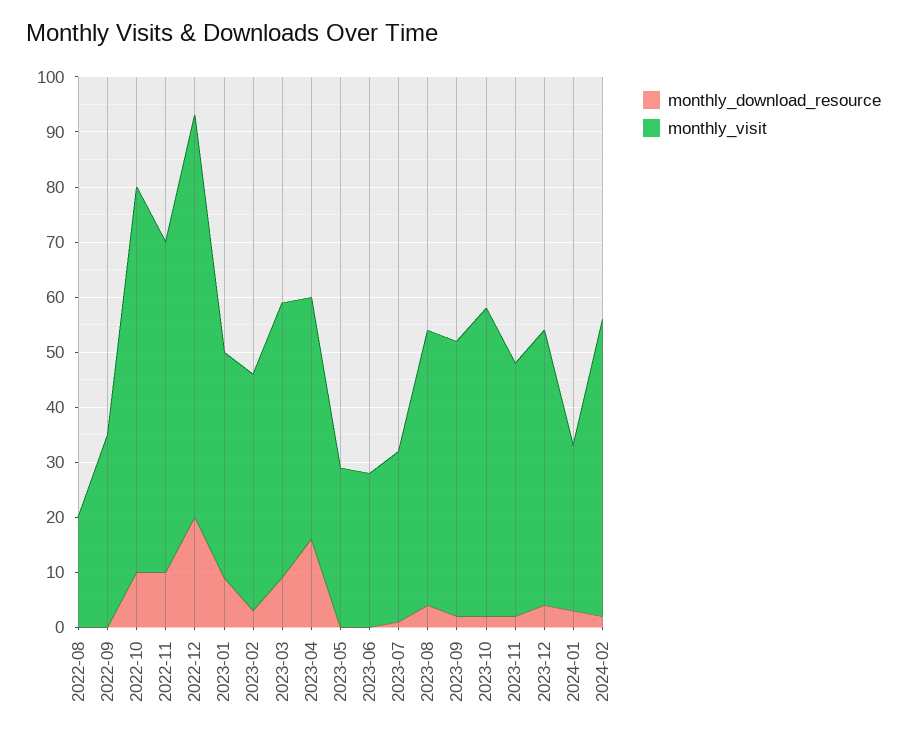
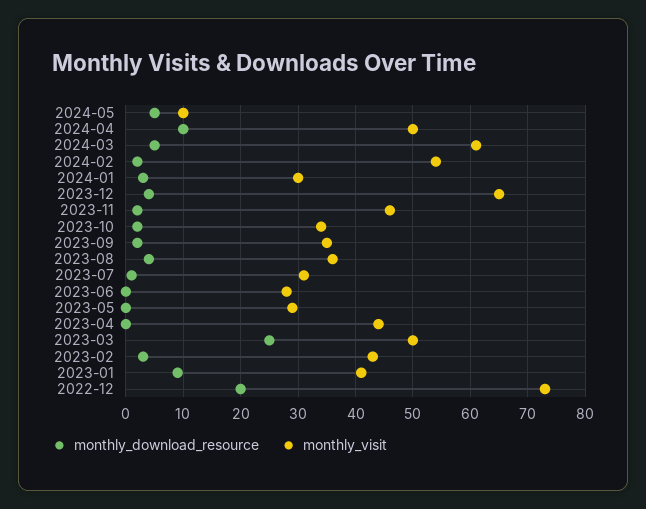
monthly_download_resource, 2022-08: 0 -> none
monthly_visit, 2022-08: 20 -> none
monthly_download_resource, 2022-09: 0 -> none
monthly_visit, 2022-09: 35 -> none
monthly_download_resource, 2022-10: 10 -> none
monthly_visit, 2022-10: 70 -> none
monthly_download_resource, 2022-11: 10 -> none
monthly_visit, 2022-11: 60 -> none
monthly_download_resource, 2023-03: 10 -> 25
monthly_download_resource, 2023-04: 15 -> 0
monthly_visit, 2023-08: 50 -> 35
monthly_visit, 2023-09: 50 -> 35
monthly_visit, 2023-10: 55 -> 35
monthly_visit, 2023-12: 50 -> 65
monthly_download_resource, 2024-05: none -> 5
monthly_visit, 2024-05: none -> 10
monthly_download_resource, 2024-04: none -> 10
monthly_visit, 2024-04: none -> 50
monthly_download_resource, 2024-03: none -> 5
monthly_visit, 2024-03: none -> 60

